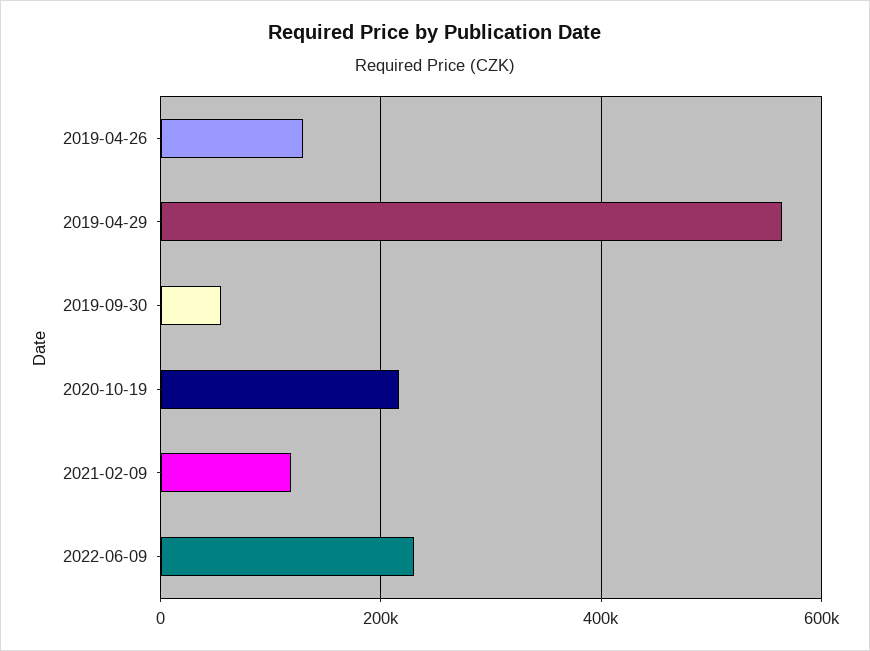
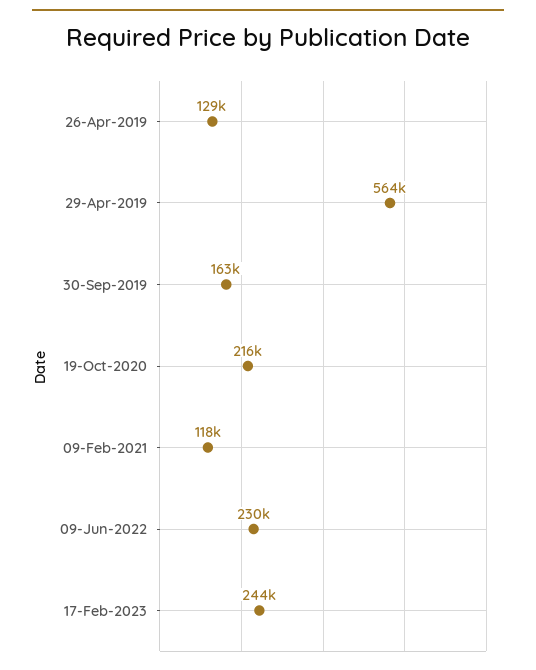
2019-09-30: 60000 -> 163000
17-Feb-2023: none -> 244000

